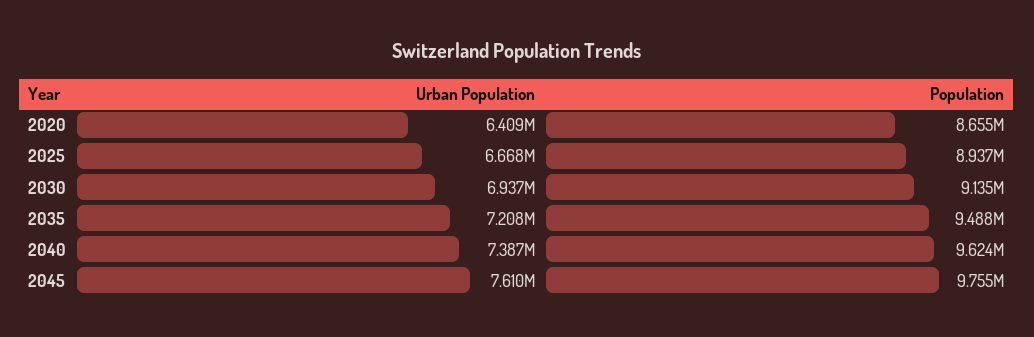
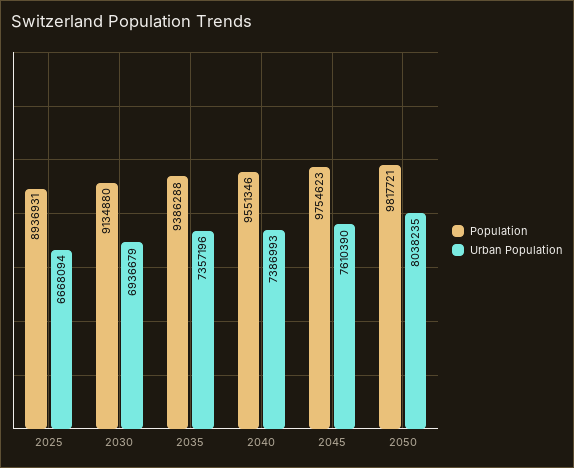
Urban Population, 2020: 6409000 -> none
Population, 2020: 8655000 -> none
Urban Population, 2035: 7208000 -> 7357196
Population, 2035: 9488000 -> 9386288
Population, 2040: 9624000 -> 9551346
Population, 2050: none -> 9817721
Urban Population, 2050: none -> 8038235

